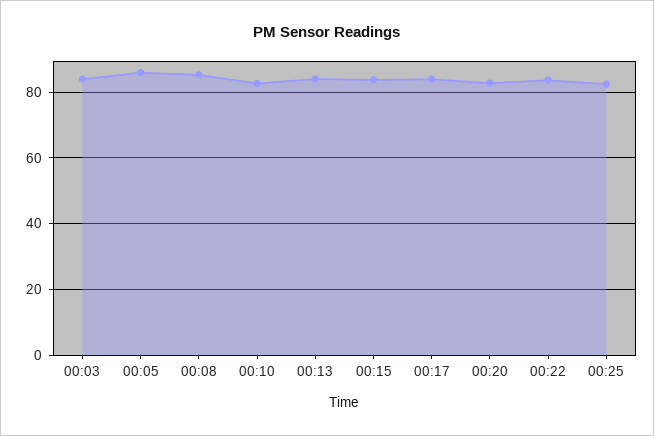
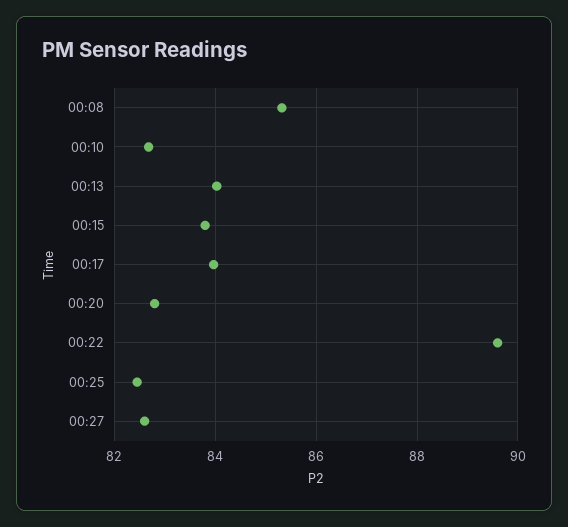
00:03: 84 -> none
00:05: 86 -> none
00:22: 84 -> 89.6
00:27: none -> 82.6

